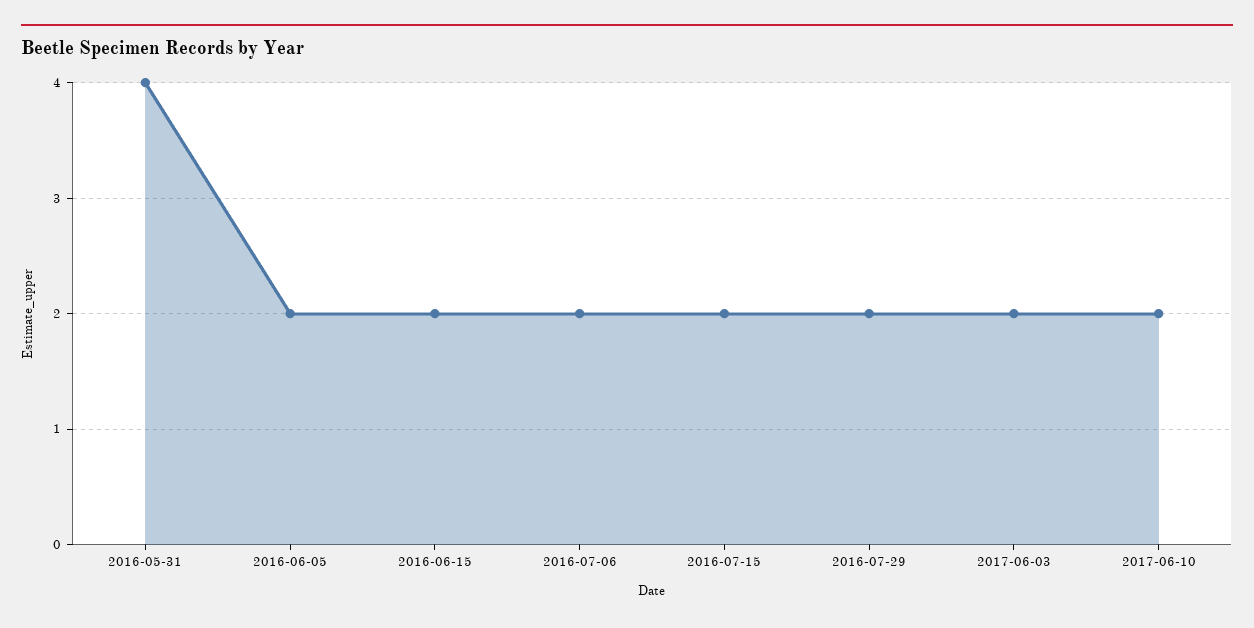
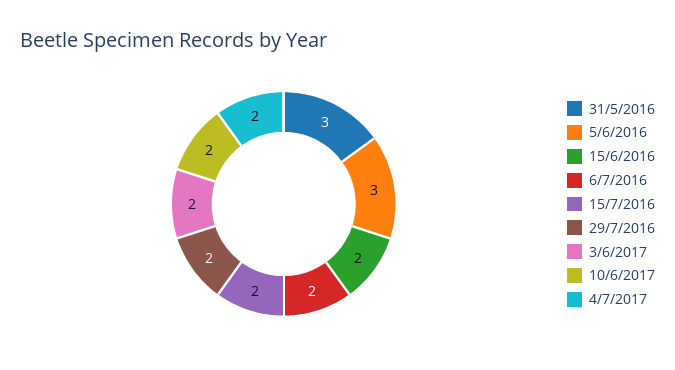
2016-05-31: 4 -> 3
2016-06-05: 2 -> 3
4/7/2017: none -> 2

